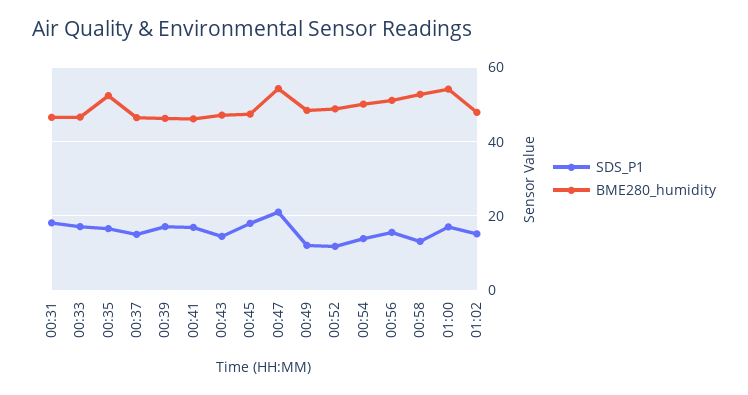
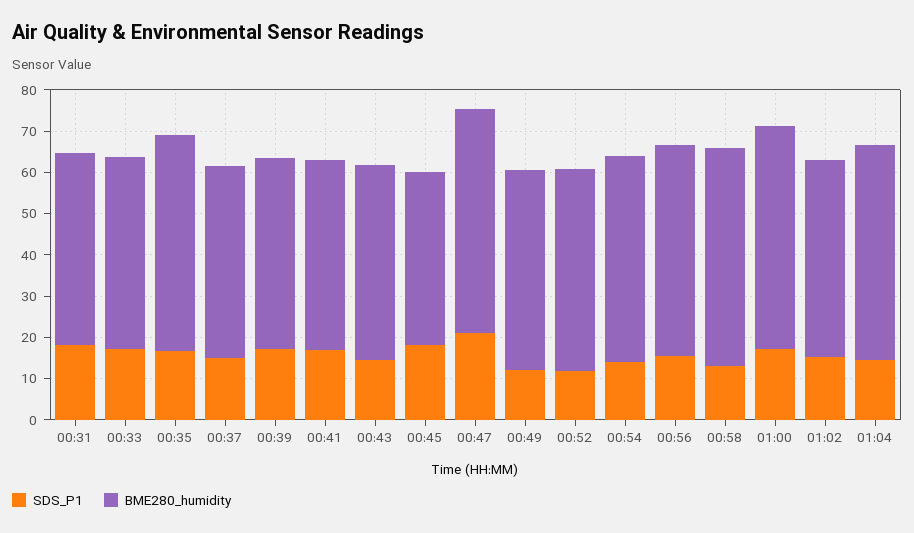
BME280_humidity, 00:45: 48 -> 42
SDS_P1, 01:04: none -> 14
BME280_humidity, 01:04: none -> 52

